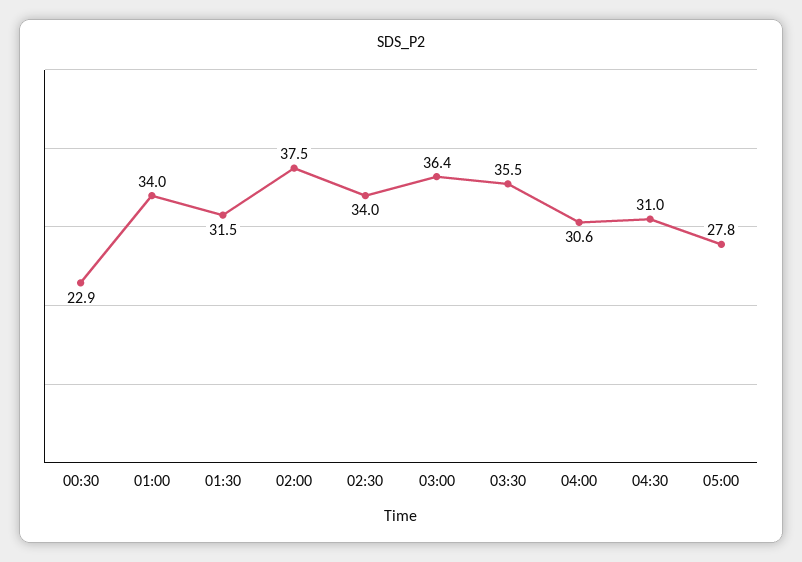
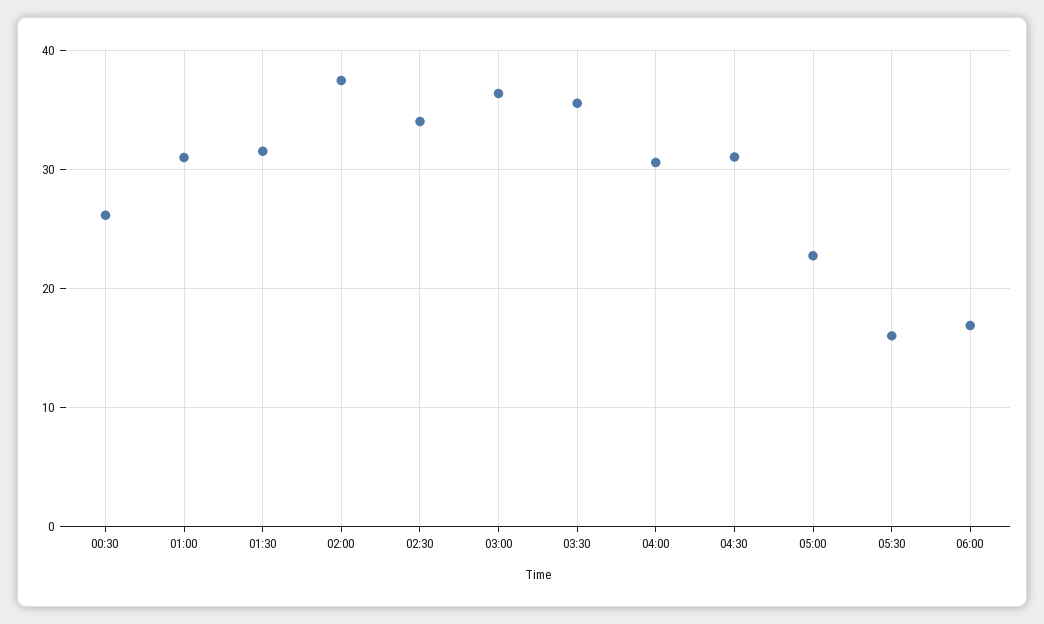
00:30: 22.9 -> 26
01:00: 34 -> 31
05:00: 27.8 -> 23
05:30: none -> 16
06:00: none -> 17

